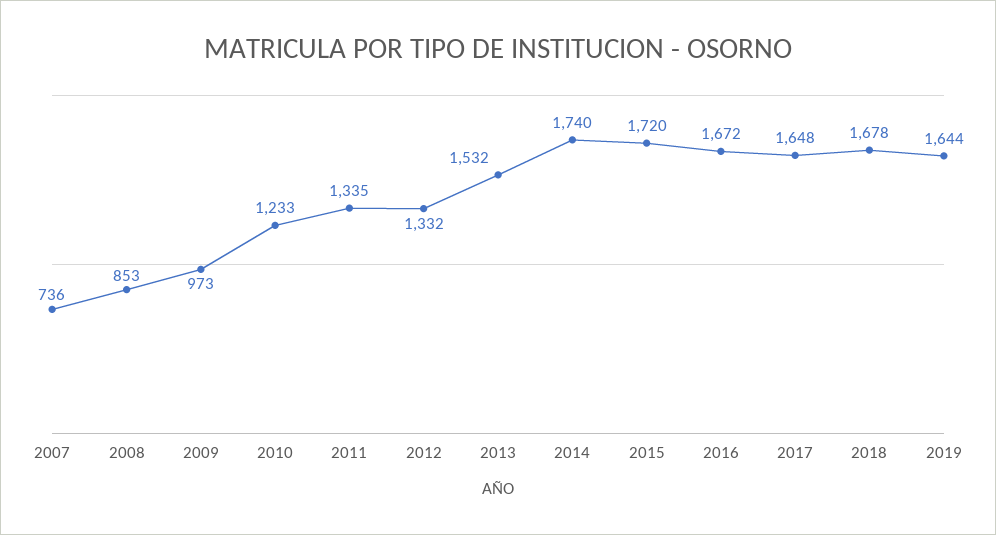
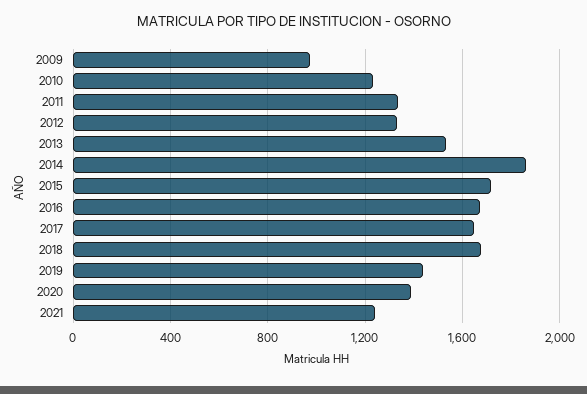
2007: 736 -> none
2008: 853 -> none
2014: 1740 -> 1850
2019: 1644 -> 1450
2020: none -> 1400
2021: none -> 1250

